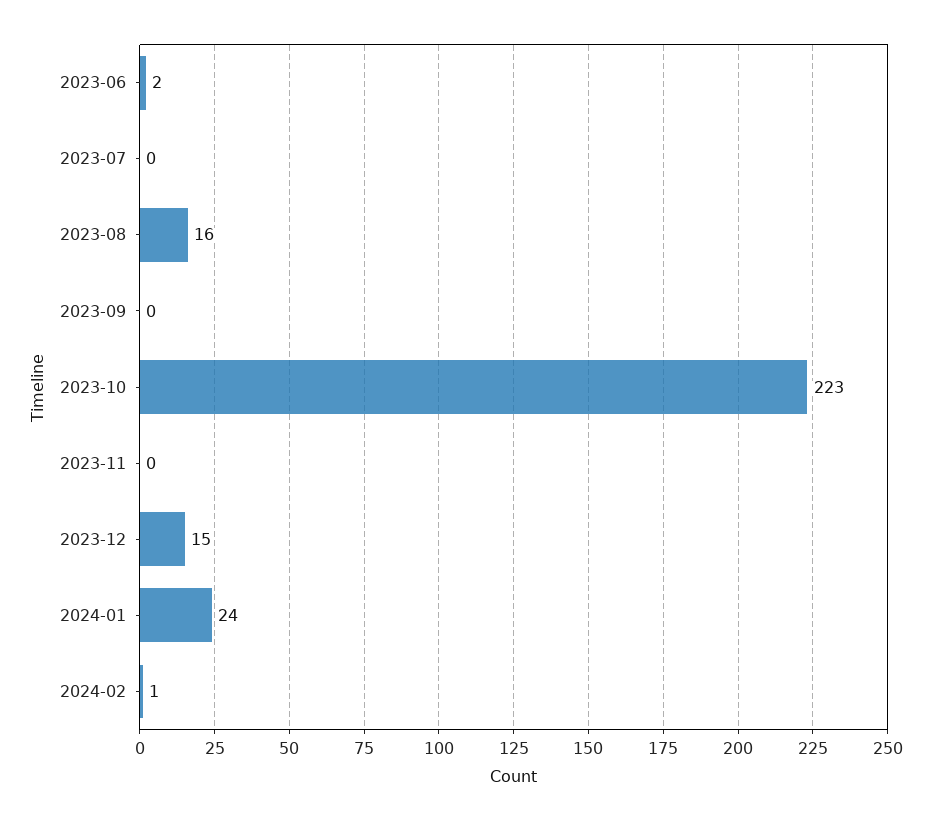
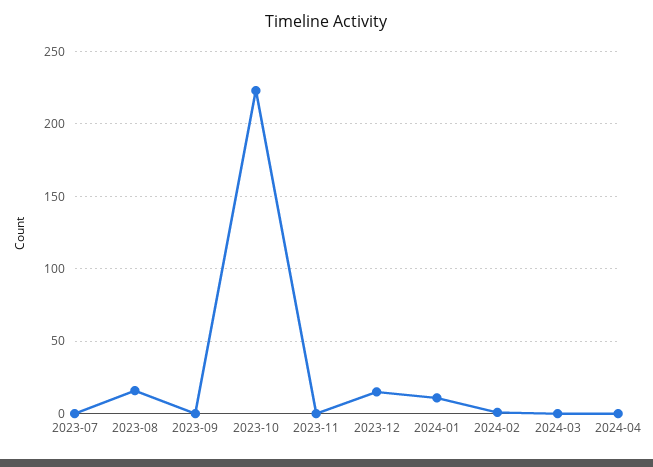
2023-06: 2 -> none
2024-01: 24 -> 10
2024-03: none -> 0
2024-04: none -> 0

